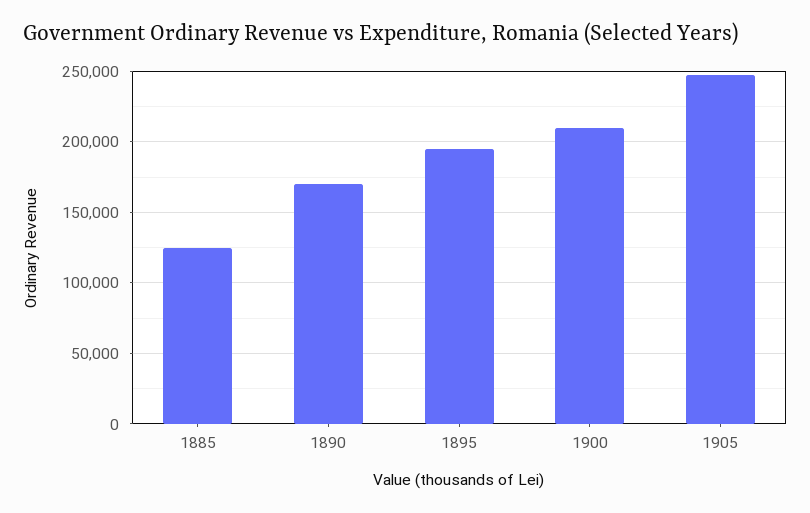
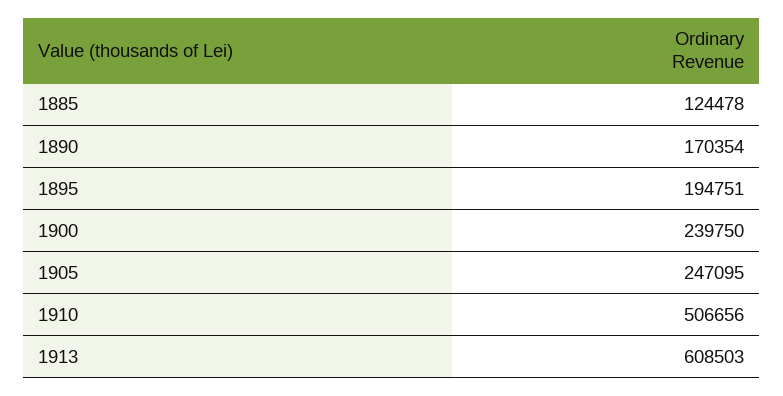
1900: 210000 -> 239750
1910: none -> 506656
1913: none -> 608503

